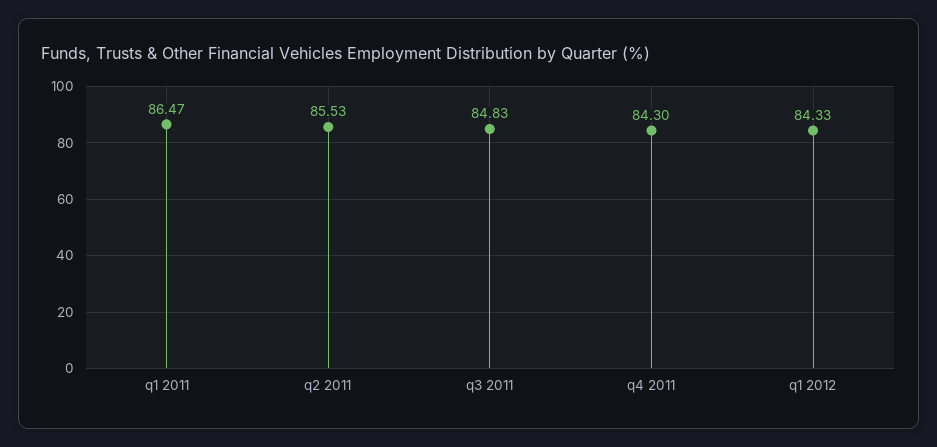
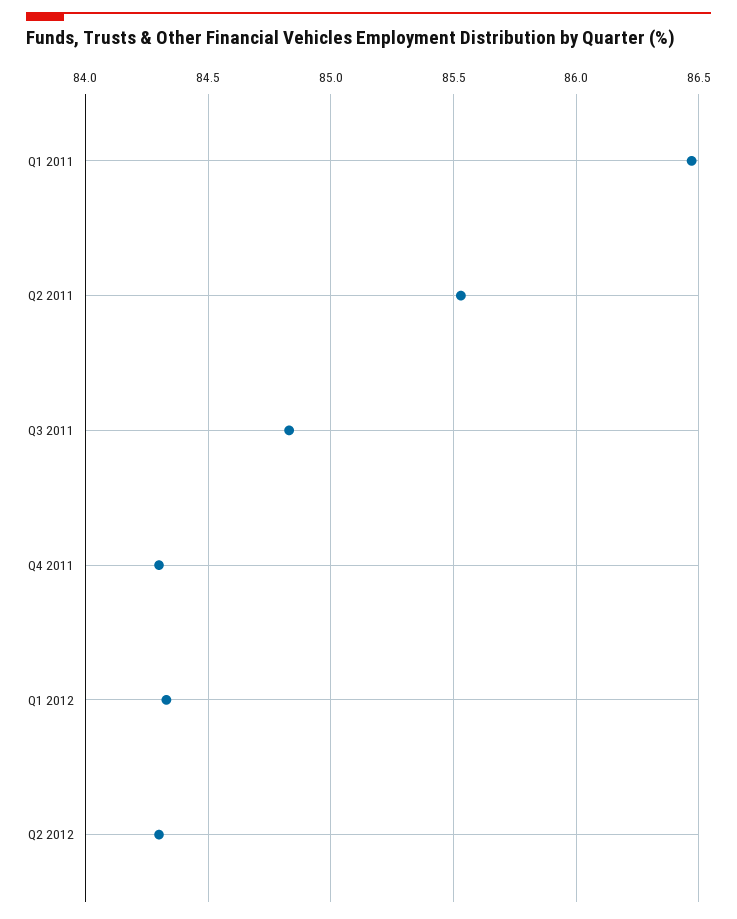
Q2 2012: none -> 84.3

